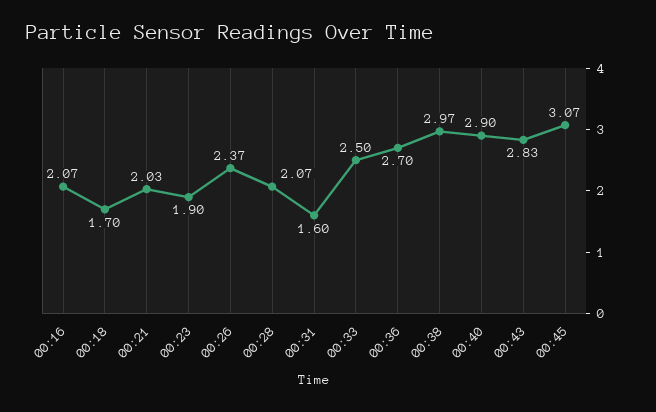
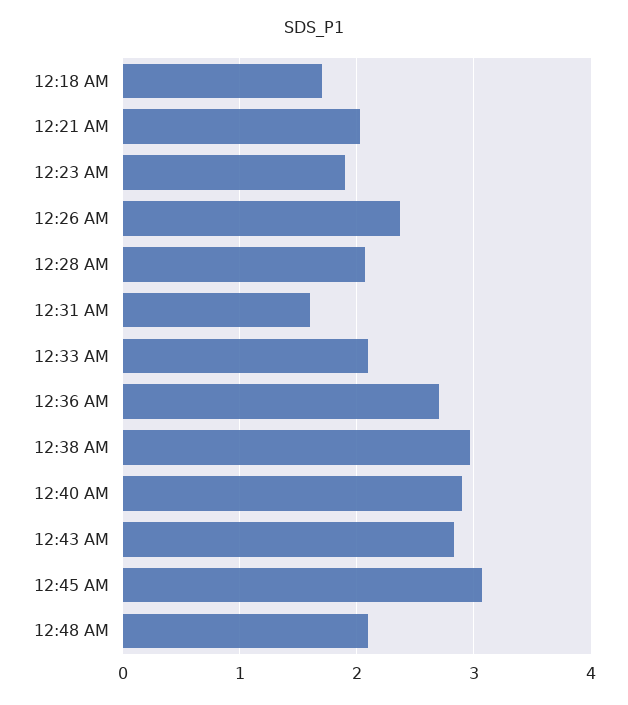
00:16: 2.07 -> none
00:33: 2.5 -> 2.1
12:48 AM: none -> 2.1

